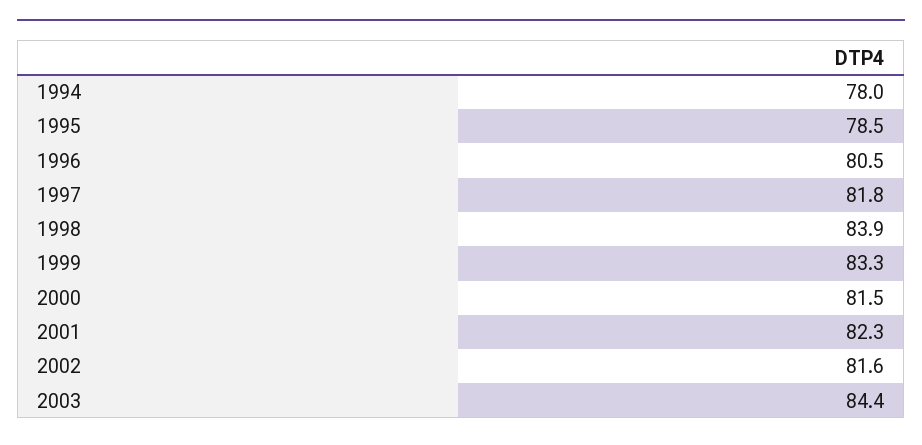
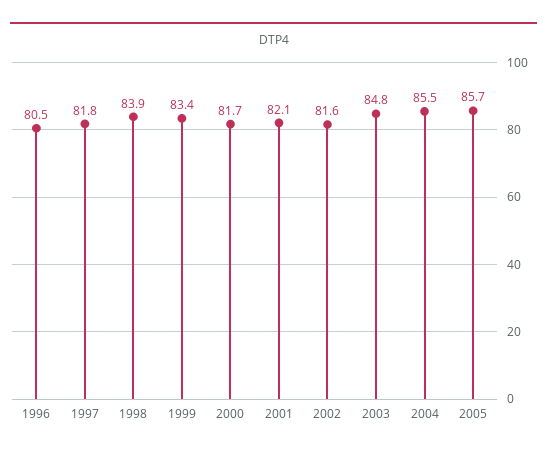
1994: 78 -> none
1995: 78.5 -> none
1999: 83.3 -> 83.4
2000: 81.5 -> 81.7
2001: 82.3 -> 82.1
2003: 84.4 -> 84.8
2004: none -> 85.5
2005: none -> 85.7

